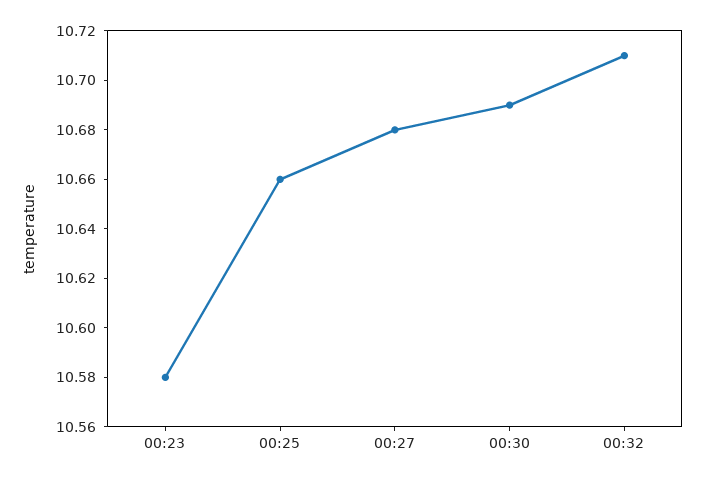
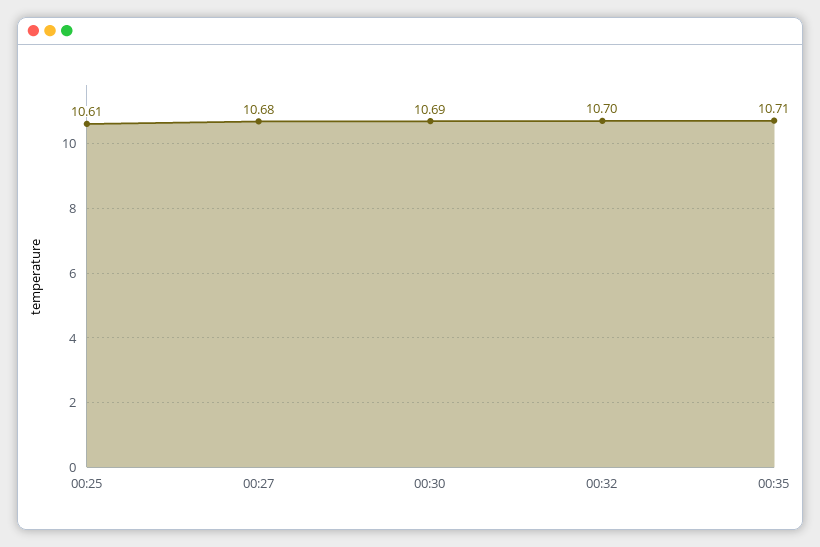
00:23: 10.58 -> none
00:25: 10.66 -> 10.61
00:32: 10.71 -> 10.7
00:35: none -> 10.71

